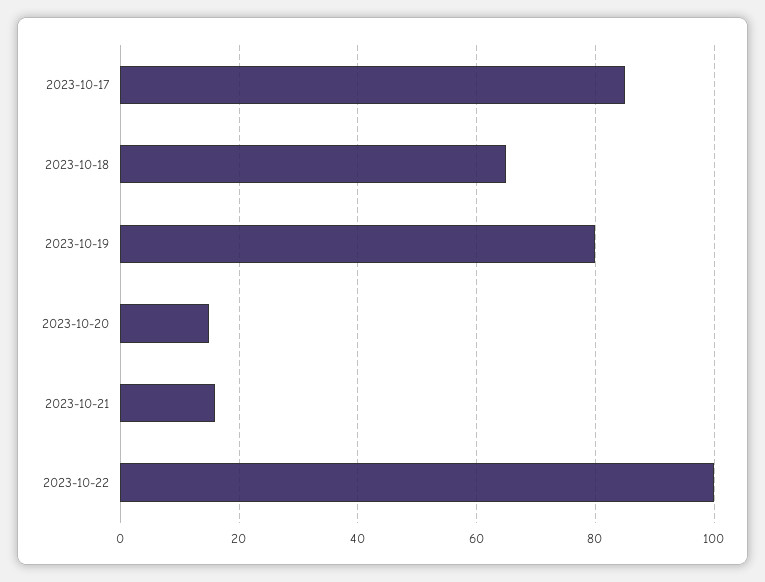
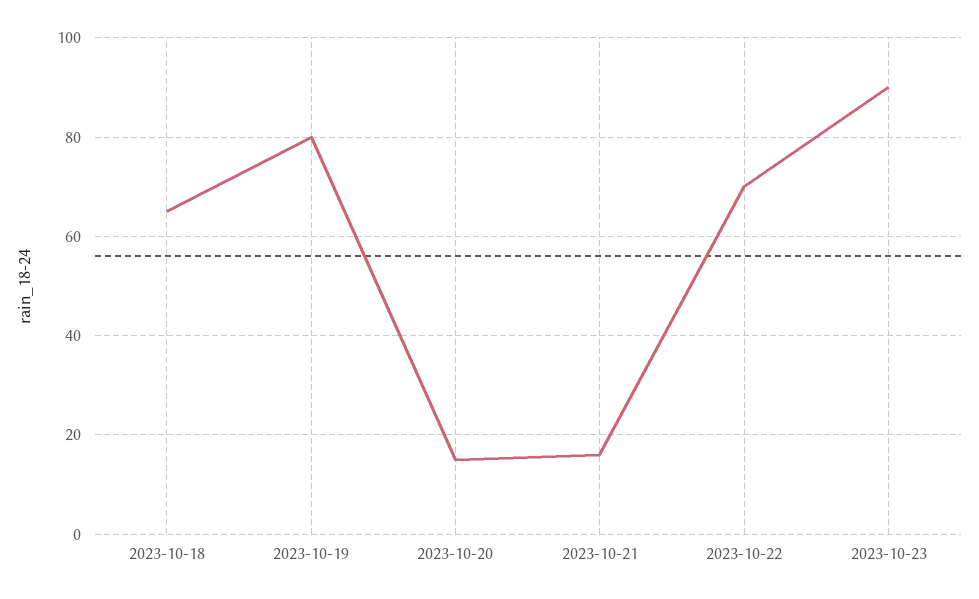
2023-10-17: 85 -> none
2023-10-22: 100 -> 70
2023-10-23: none -> 90

